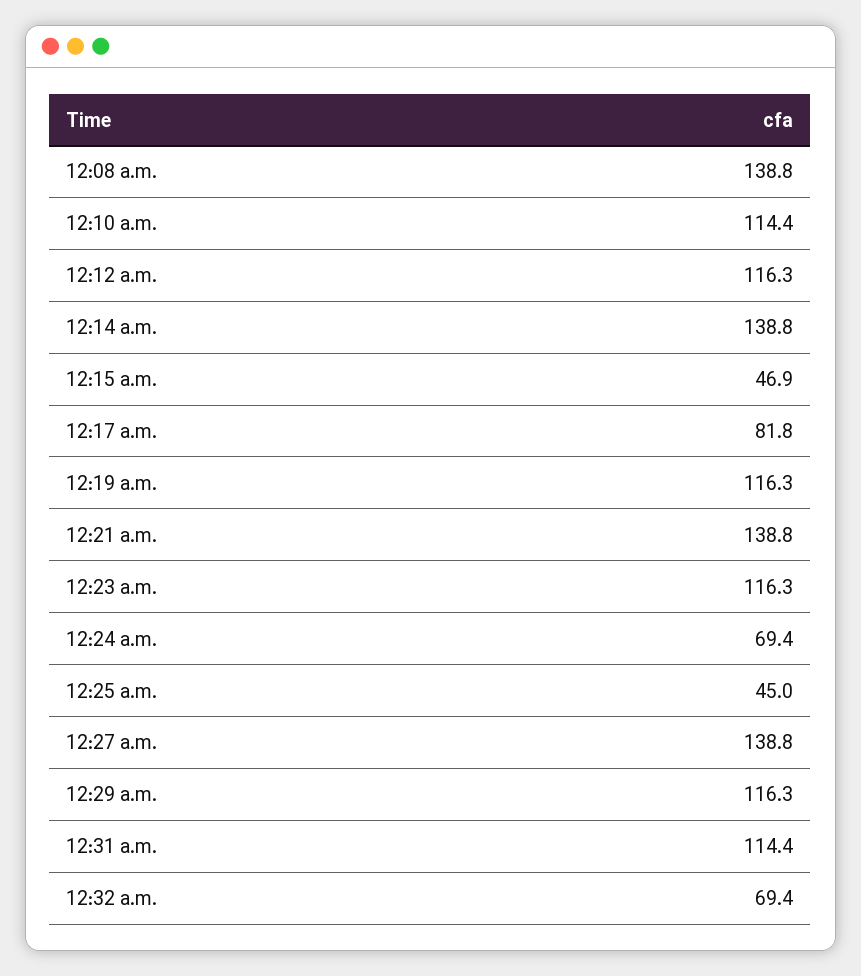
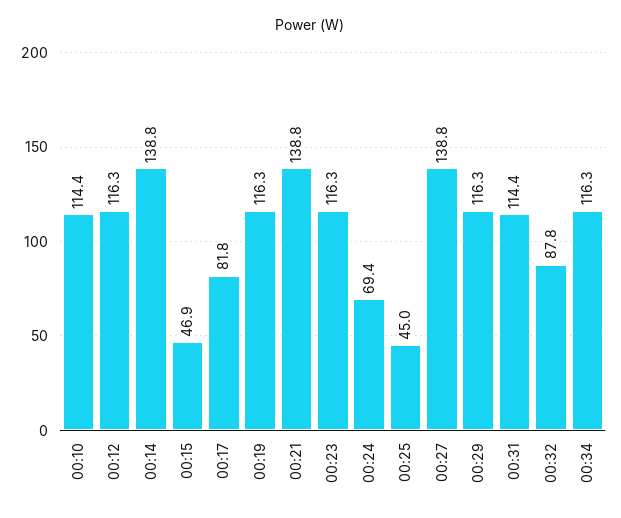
12:08 a.m.: 138.8 -> none
12:32 a.m.: 69.4 -> 87.8
00:34: none -> 116.3

